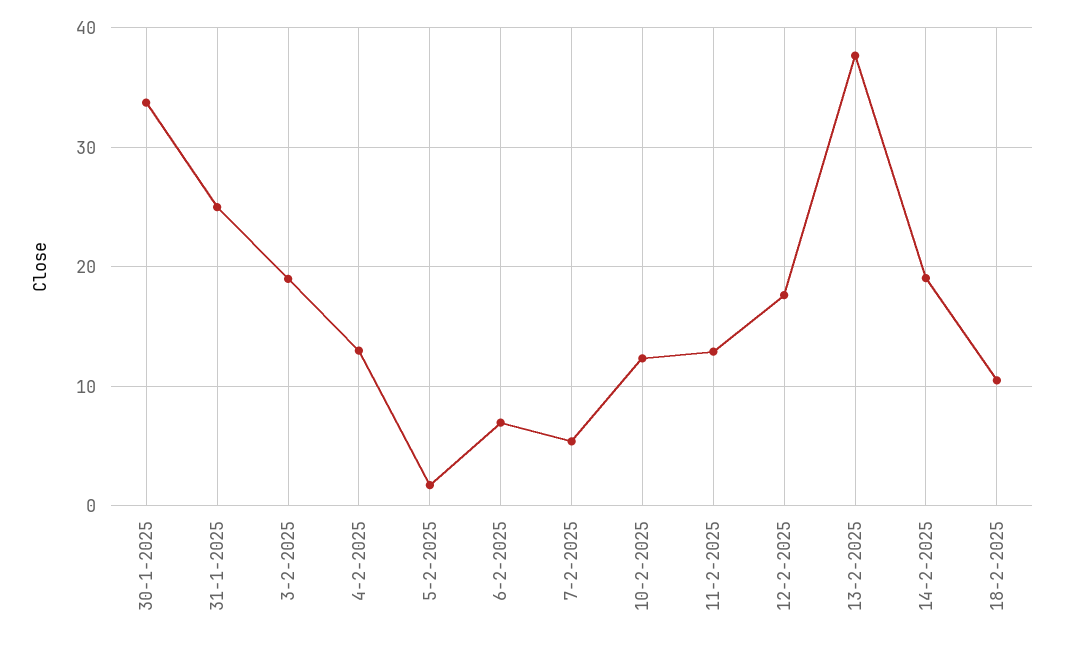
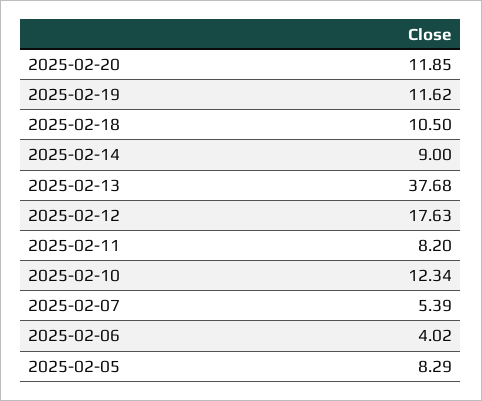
30-1-2025: 34 -> none
31-1-2025: 25 -> none
3-2-2025: 19 -> none
4-2-2025: 13 -> none
5-2-2025: 2 -> 8.29
6-2-2025: 7 -> 4.02
11-2-2025: 13 -> 8.2
14-2-2025: 19 -> 9
2025-02-20: none -> 11.85
2025-02-19: none -> 11.62

